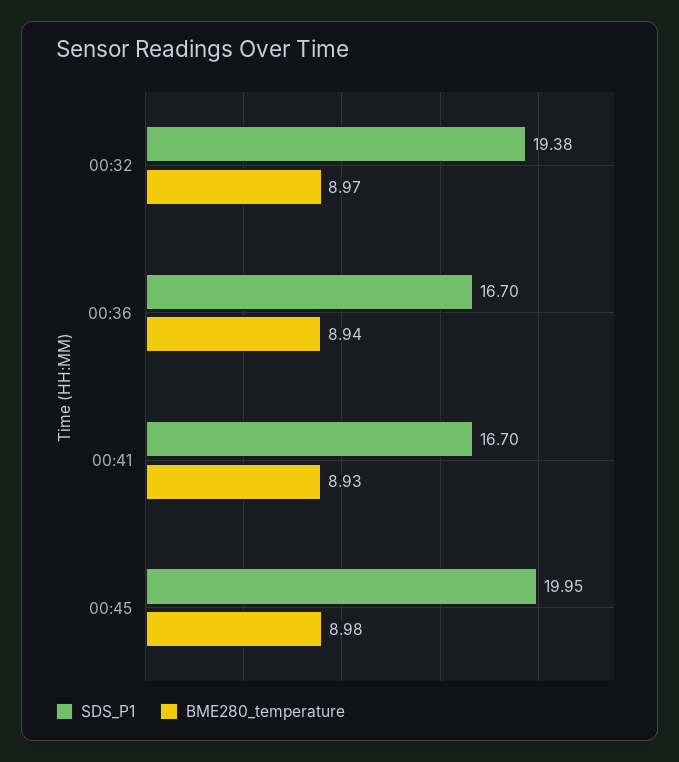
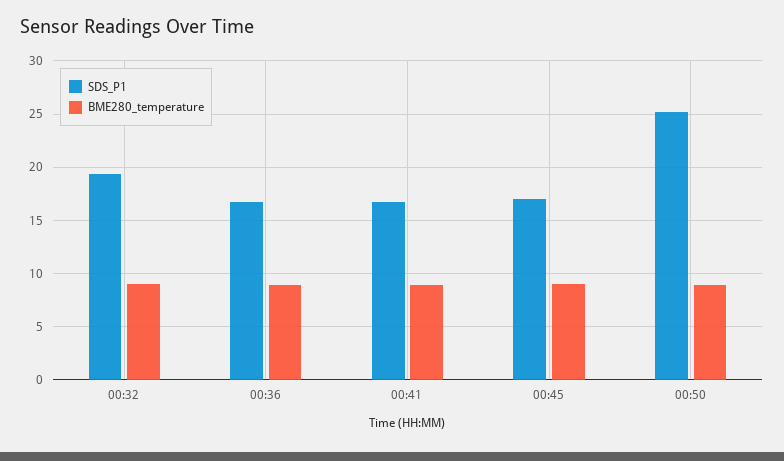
SDS_P1, 00:45: 19.95 -> 17
SDS_P1, 00:50: none -> 25
BME280_temperature, 00:50: none -> 9

